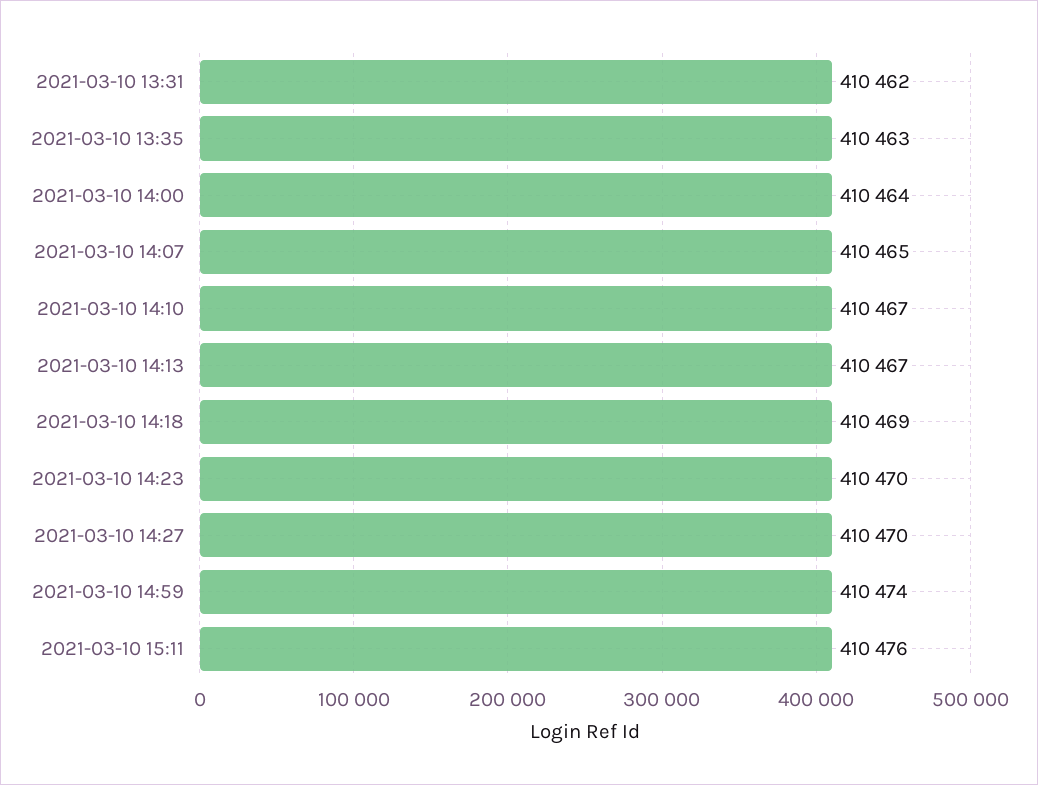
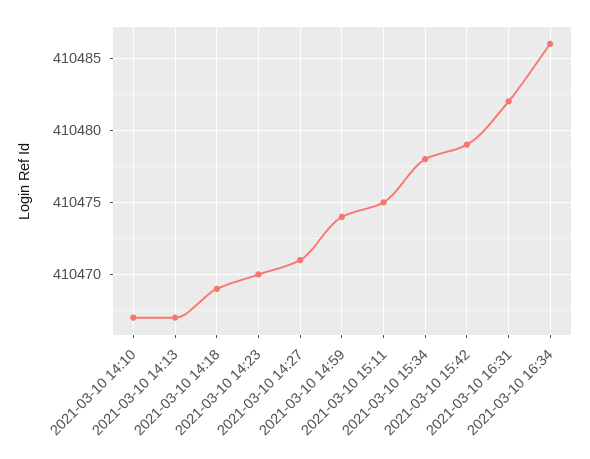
2021-03-10 13:31: 410462 -> none
2021-03-10 13:35: 410463 -> none
2021-03-10 14:00: 410464 -> none
2021-03-10 14:07: 410465 -> none
2021-03-10 14:27: 410470 -> 410471
2021-03-10 15:11: 410476 -> 410475
2021-03-10 15:34: none -> 410478
2021-03-10 15:42: none -> 410479
2021-03-10 16:31: none -> 410482
2021-03-10 16:34: none -> 410486

